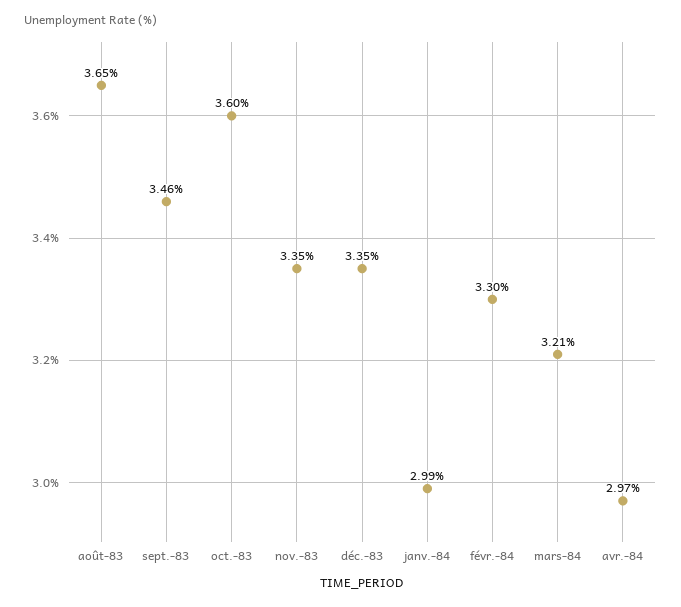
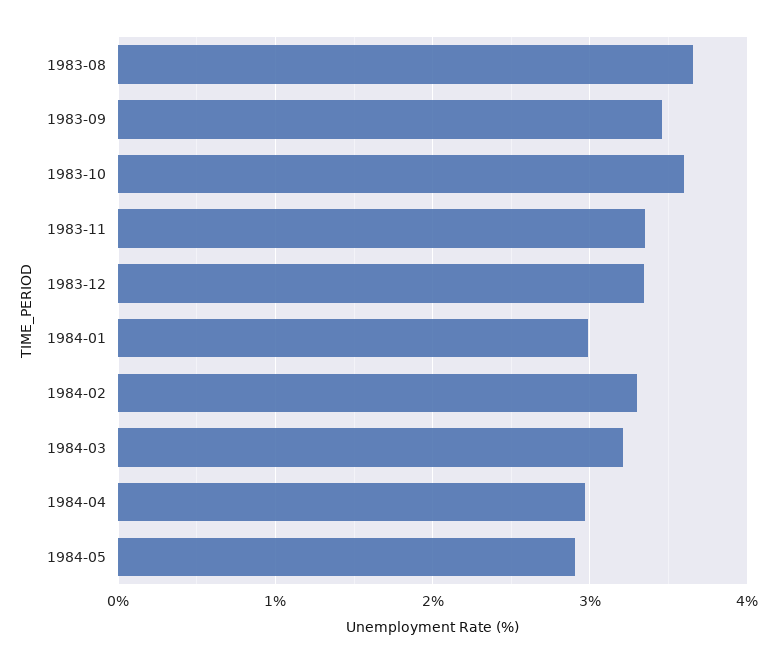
1984-05: none -> 2.9

